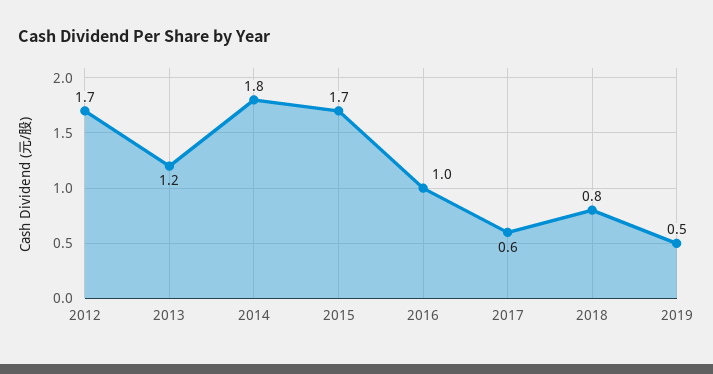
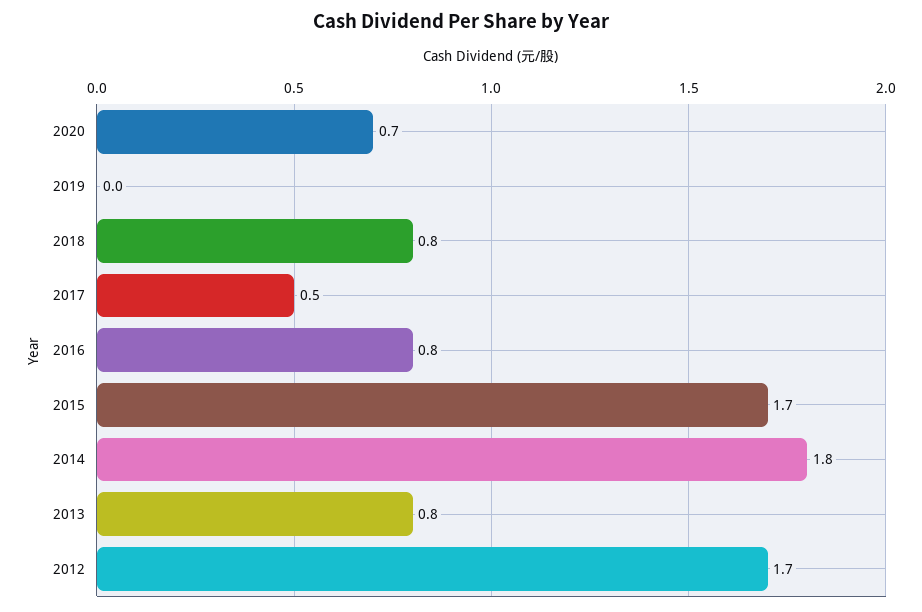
2013: 1.2 -> 0.8
2016: 1 -> 0.8
2017: 0.6 -> 0.5
2019: 0.5 -> 0
2020: none -> 0.7

